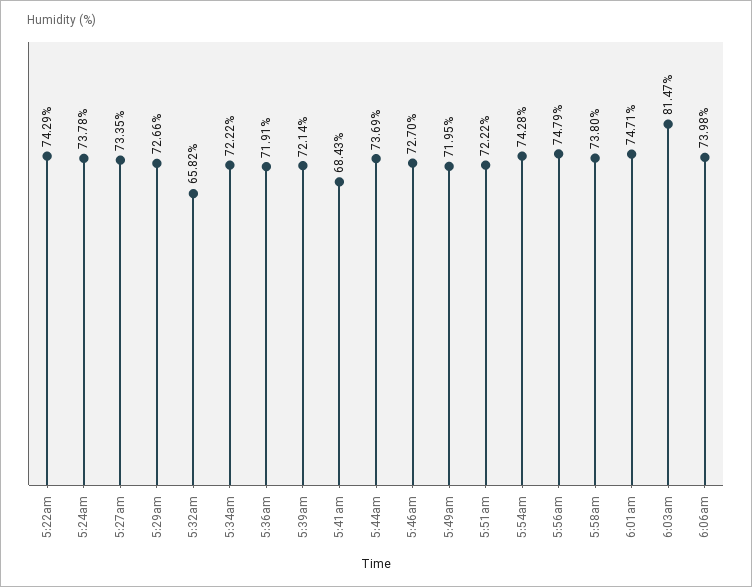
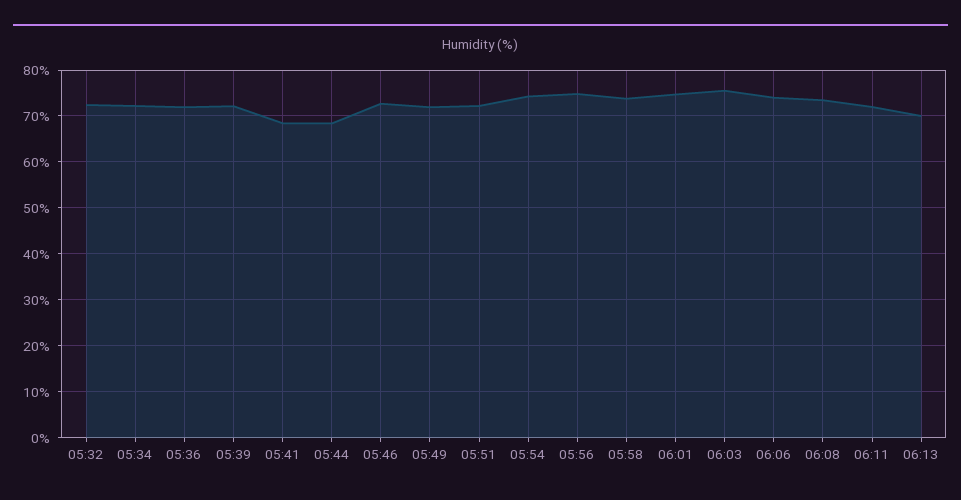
5:22am: 74.29 -> none
5:24am: 73.78 -> none
5:27am: 73.35 -> none
5:29am: 72.66 -> none
5:32am: 65.82 -> 72
5:44am: 73.69 -> 68
6:03am: 81.47 -> 76
06:08: none -> 74
06:11: none -> 72
06:13: none -> 70

